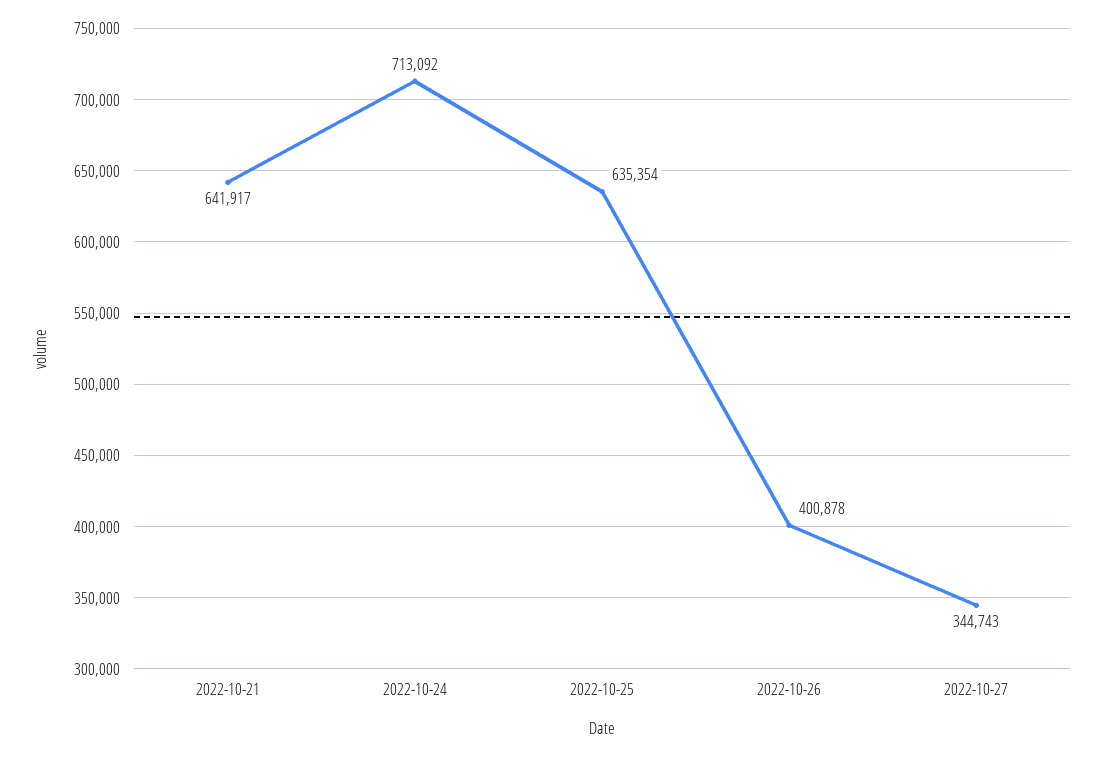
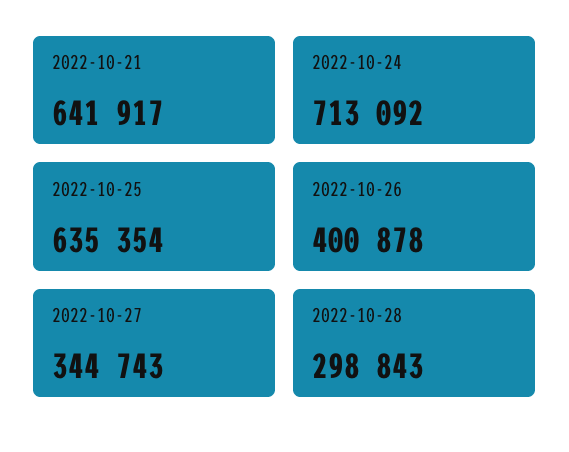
2022-10-28: none -> 298843

